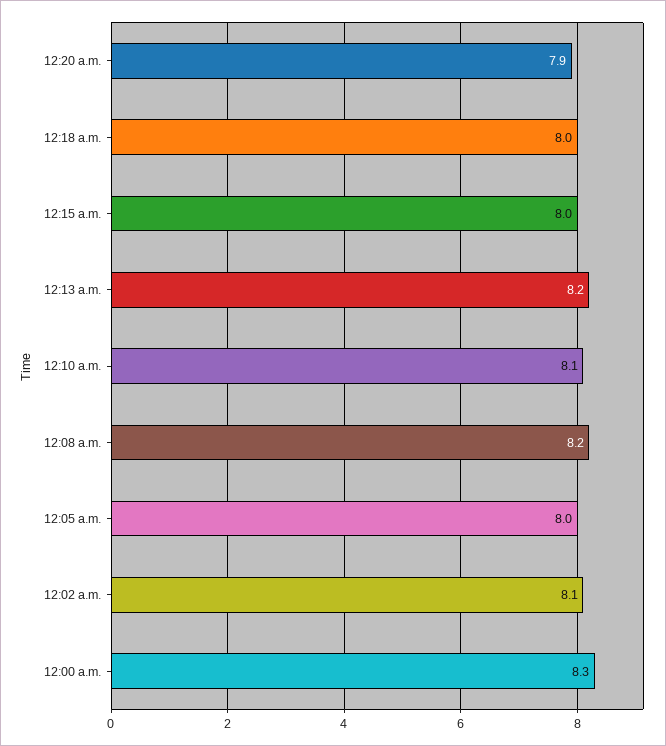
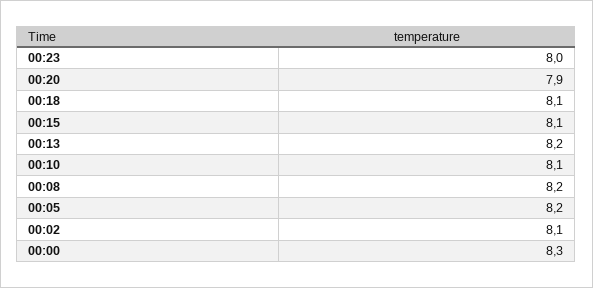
12:18 a.m.: 8 -> 8.1
12:15 a.m.: 8 -> 8.1
12:05 a.m.: 8 -> 8.2
00:23: none -> 8

